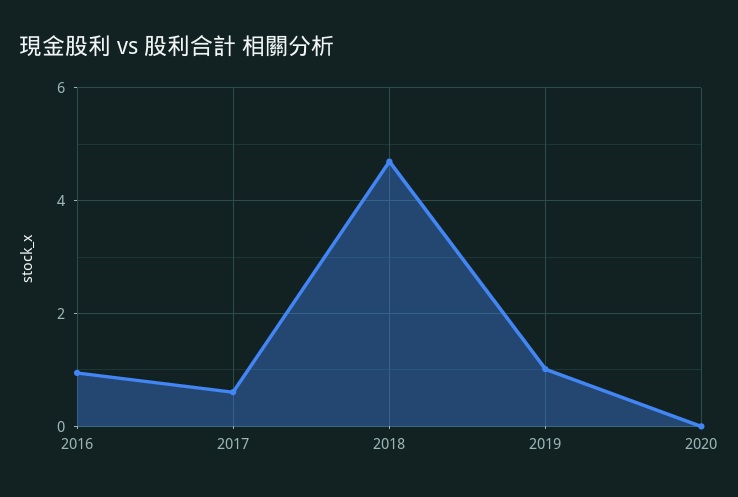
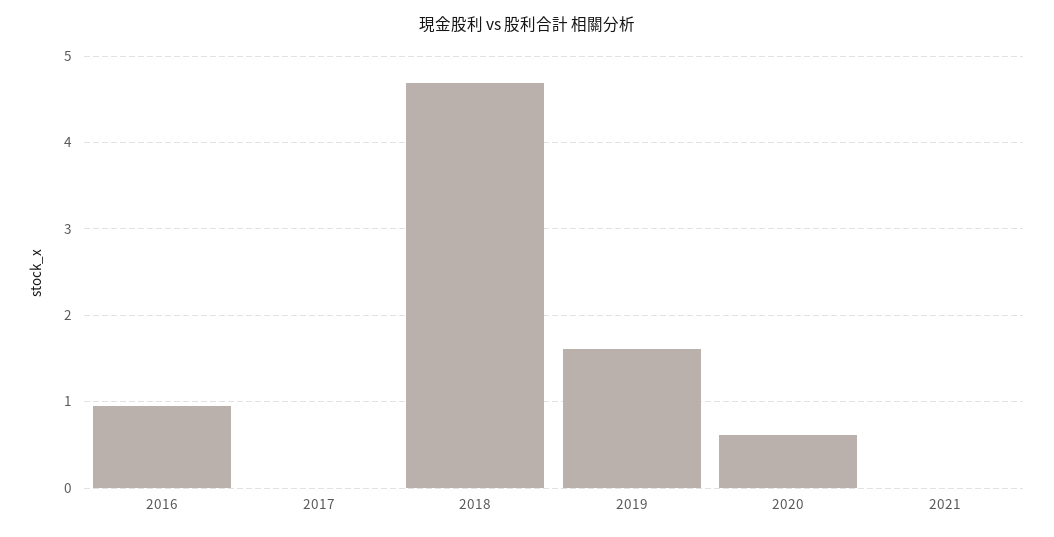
2017: 0.6 -> 0
2019: 1 -> 1.6
2020: 0 -> 0.6
2021: none -> 0

